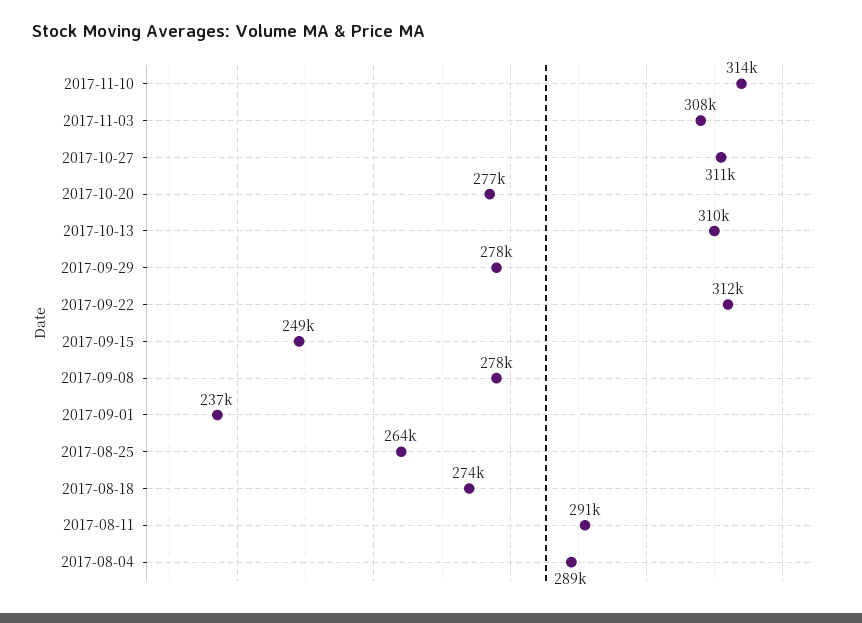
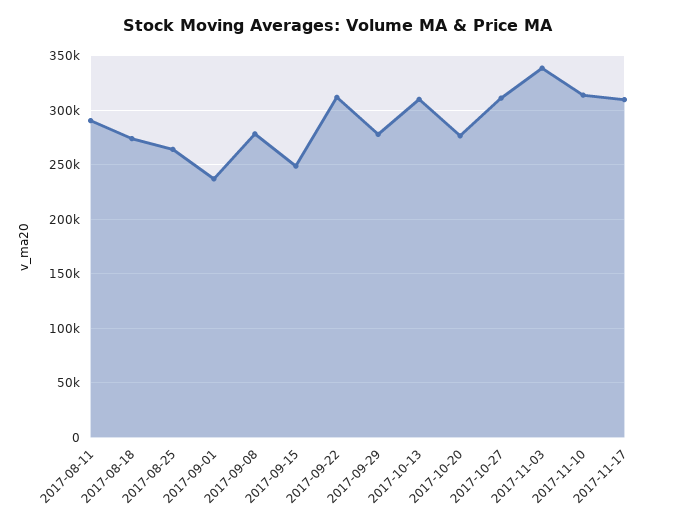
2017-11-03: 308000 -> 340000
2017-08-04: 289000 -> none
2017-11-17: none -> 310000

